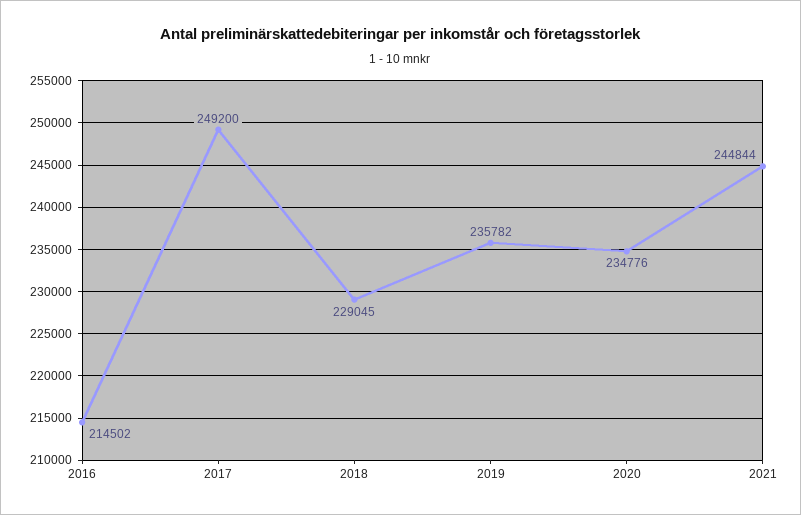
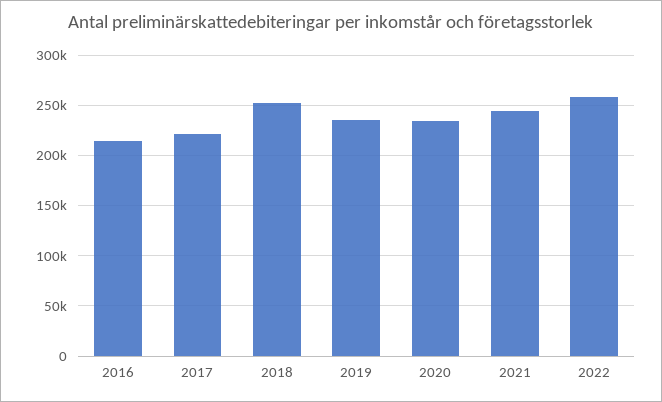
2017: 249200 -> 220000
2018: 229045 -> 250000
2022: none -> 260000

